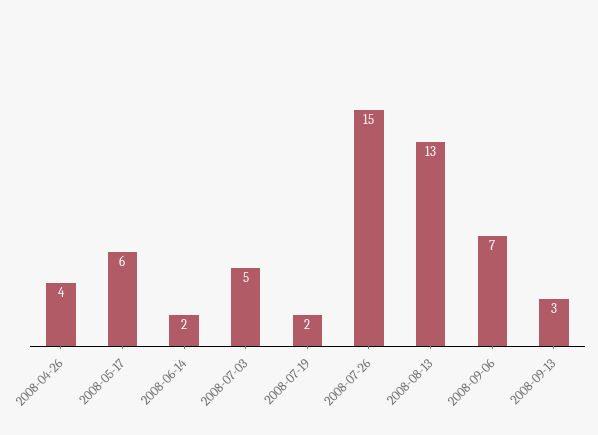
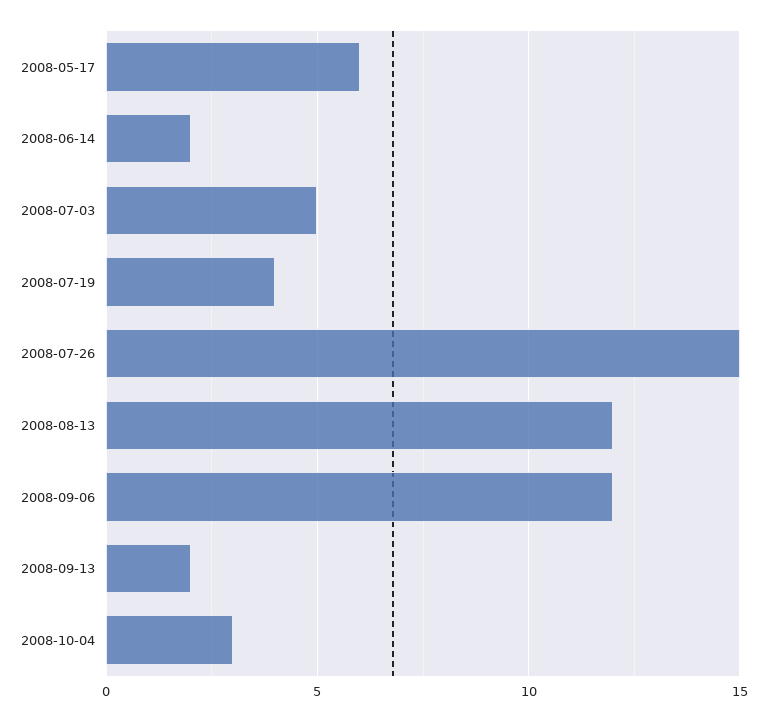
2008-04-26: 4 -> none
2008-07-19: 2 -> 4
2008-08-13: 13 -> 12
2008-09-06: 7 -> 12
2008-09-13: 3 -> 2
2008-10-04: none -> 3

